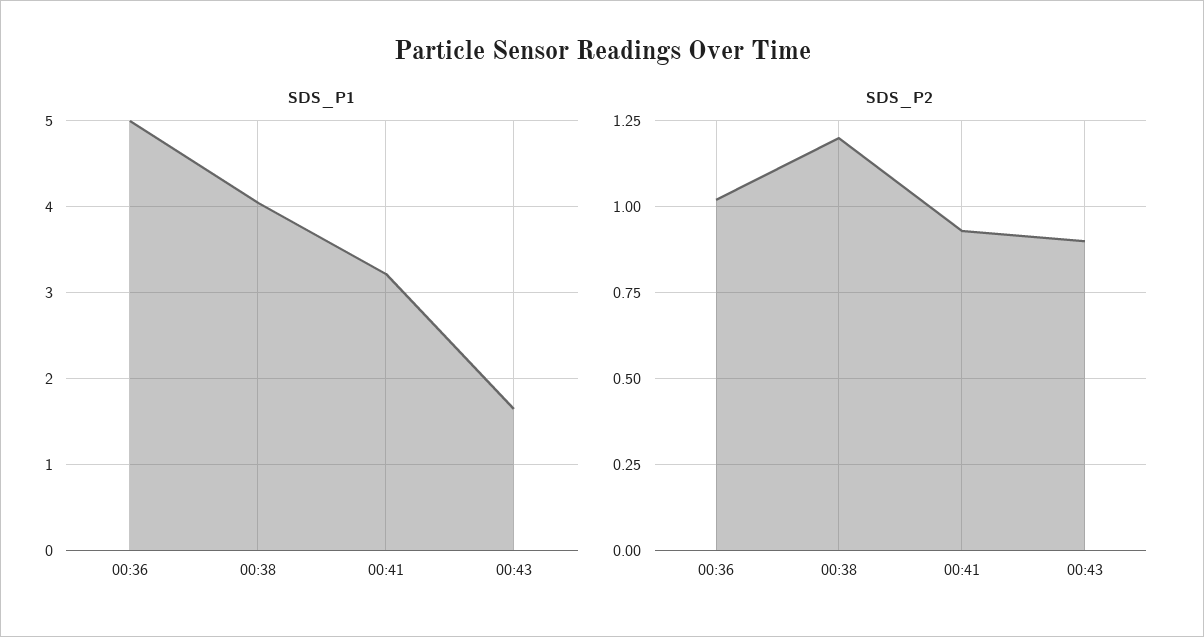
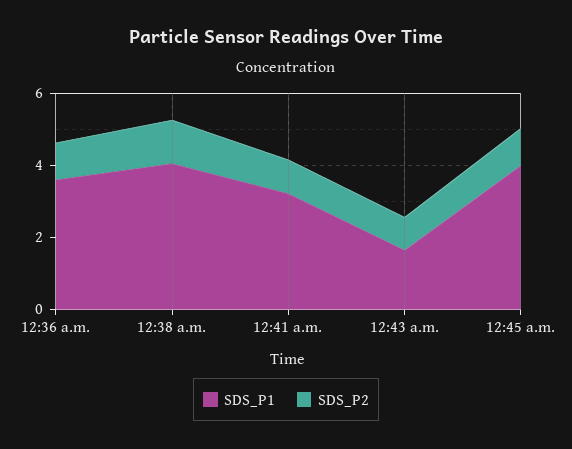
SDS_P1, 00:36: 5 -> 3.5
SDS_P1, 12:45 a.m.: none -> 4
SDS_P2, 12:45 a.m.: none -> 1

